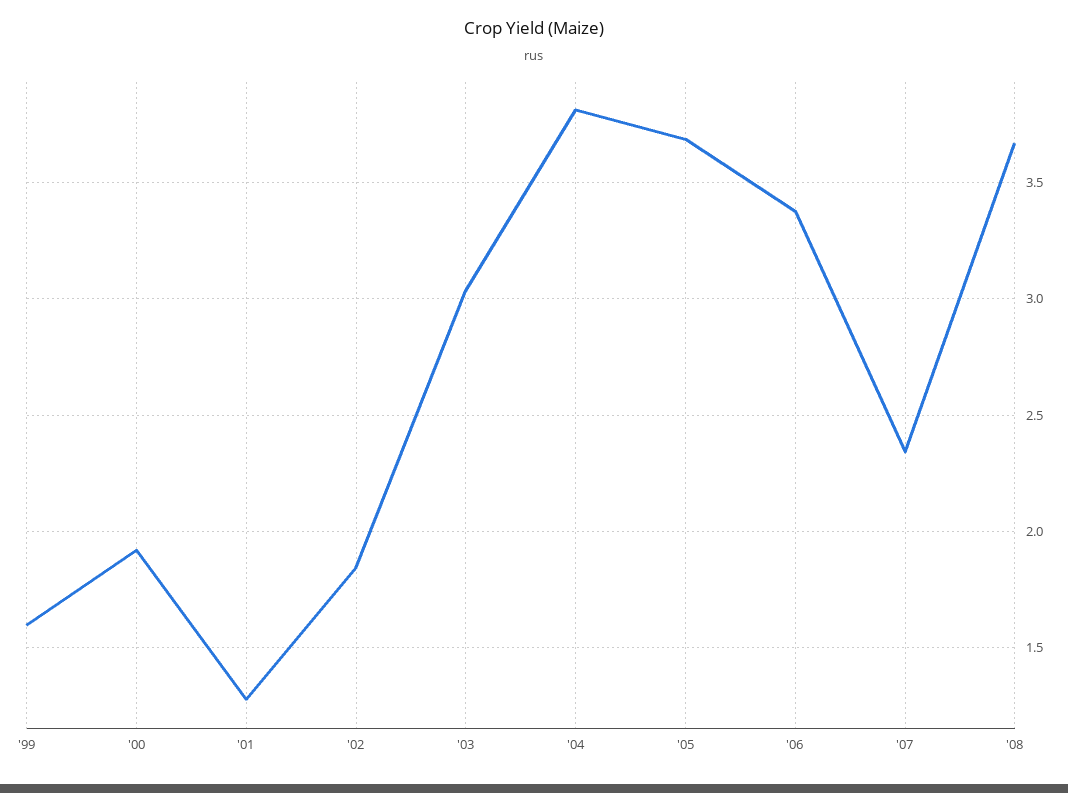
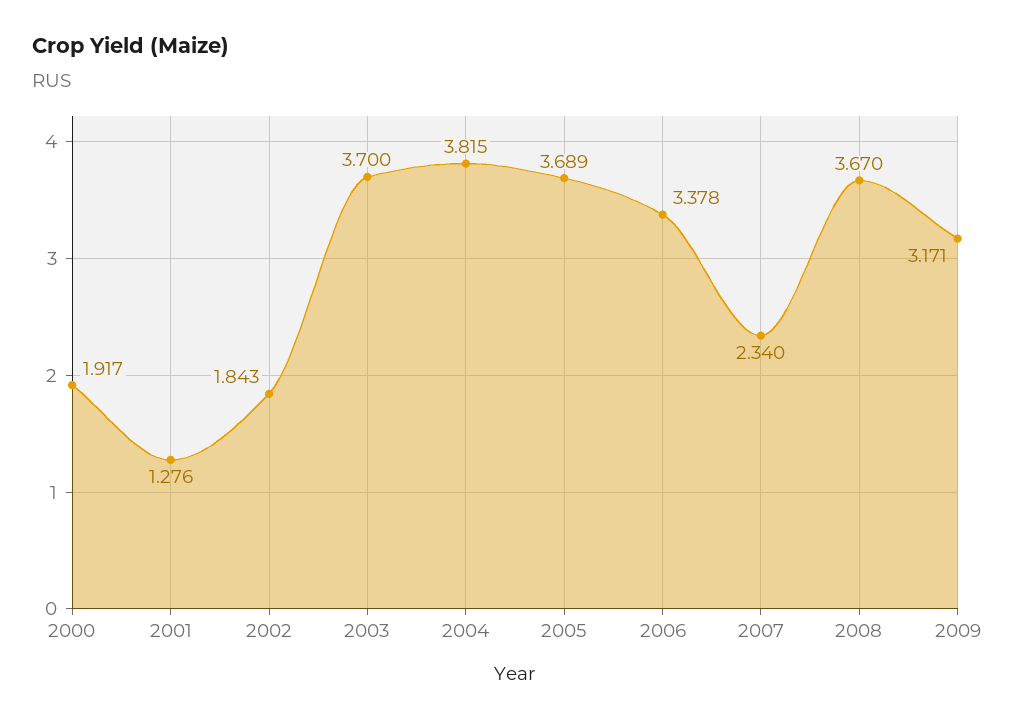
'99: 1.6 -> none
'03: 3.05 -> 3.7
2009: none -> 3.171

